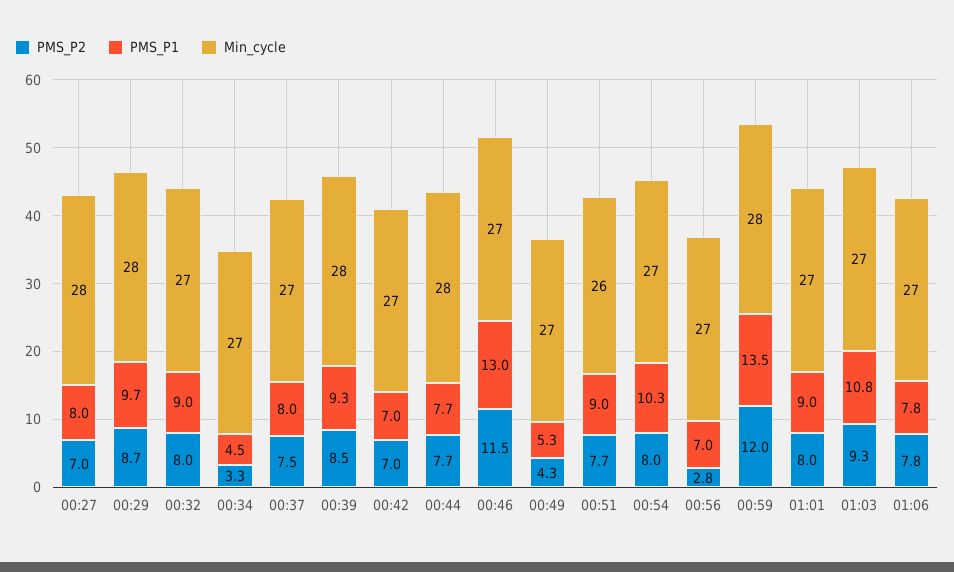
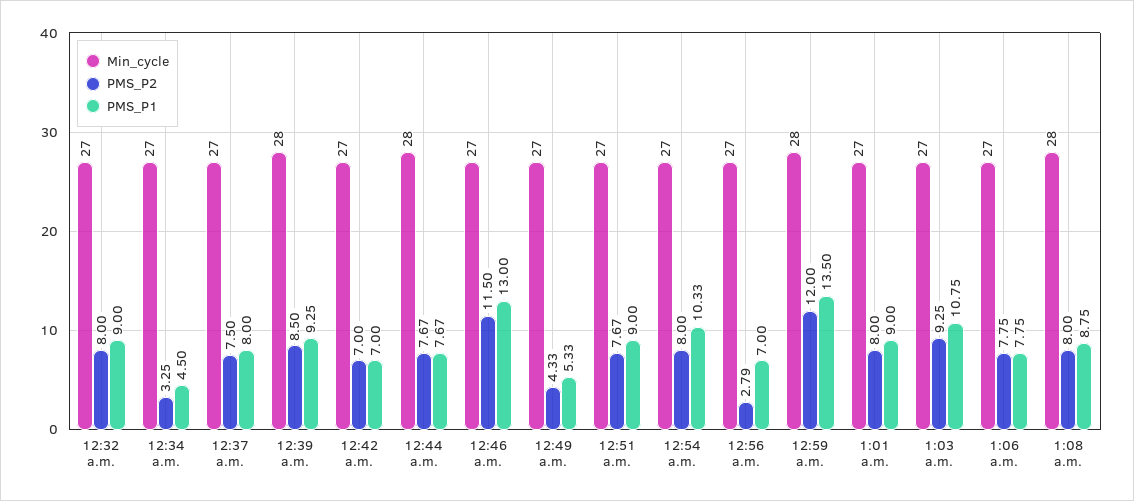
PMS_P2, 00:27: 7 -> none
PMS_P1, 00:27: 8 -> none
Min_cycle, 00:27: 28 -> none
PMS_P2, 00:29: 8.7 -> none
PMS_P1, 00:29: 9.7 -> none
Min_cycle, 00:29: 28 -> none
Min_cycle, 00:51: 26 -> 27
Min_cycle, 1:08 a.m.: none -> 28
PMS_P2, 1:08 a.m.: none -> 8
PMS_P1, 1:08 a.m.: none -> 8.75

